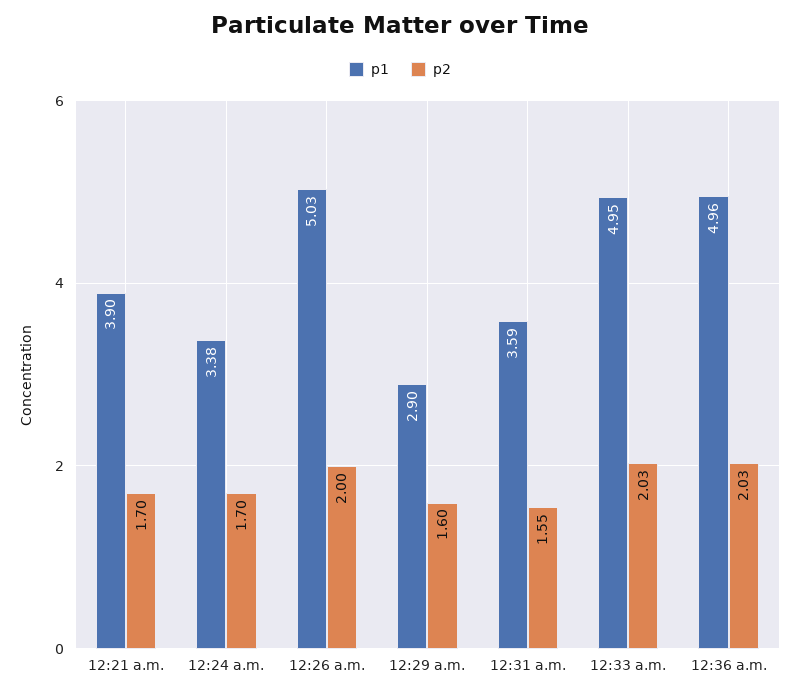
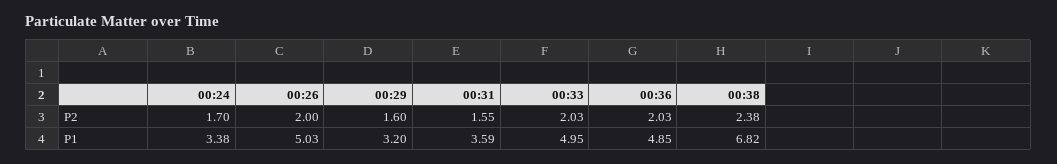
p1, 12:21 a.m.: 3.9 -> none
p2, 12:21 a.m.: 1.7 -> none
p1, 12:29 a.m.: 2.9 -> 3.2
p1, 12:36 a.m.: 4.96 -> 4.85
p2, 00:38: none -> 2.38
p1, 00:38: none -> 6.82

